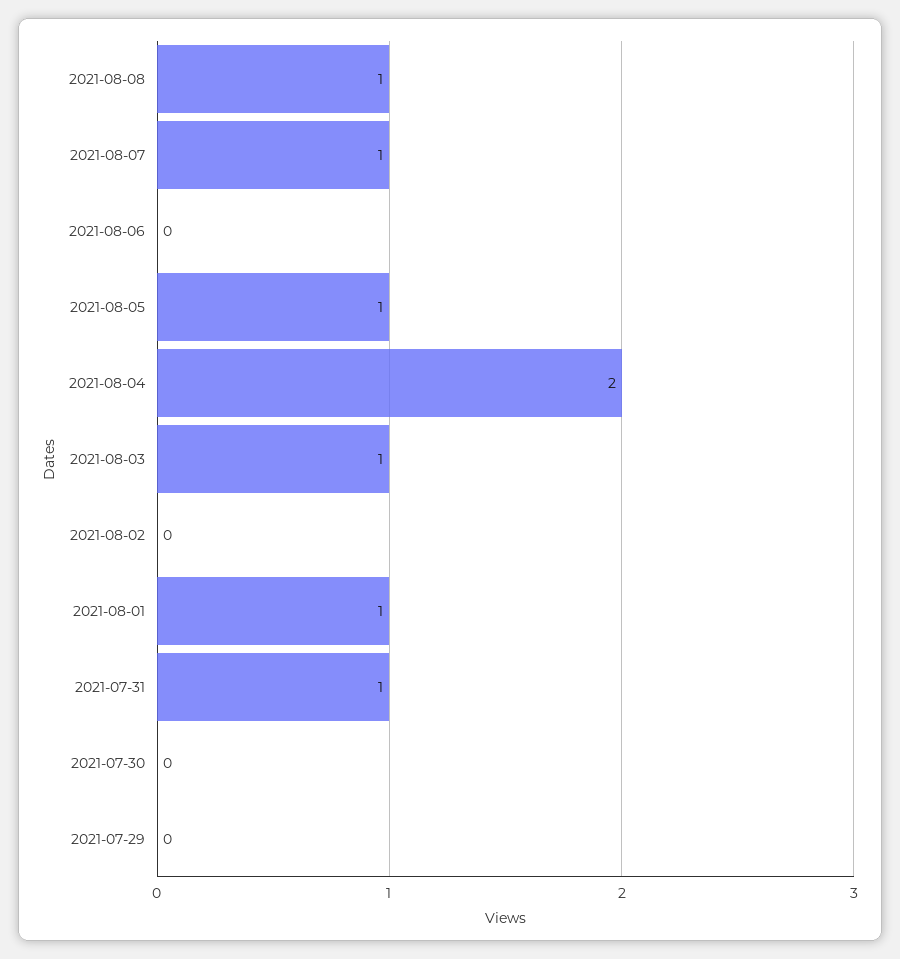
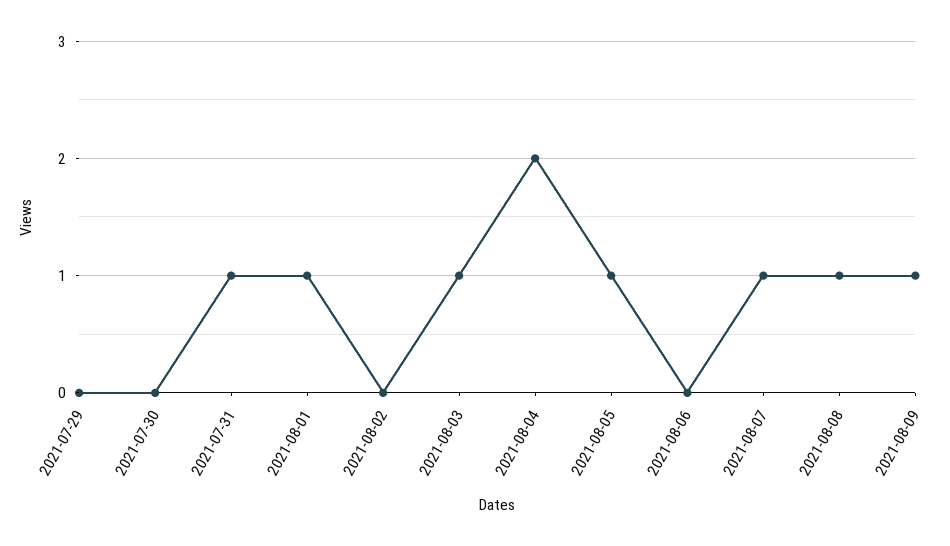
2021-08-09: none -> 1

